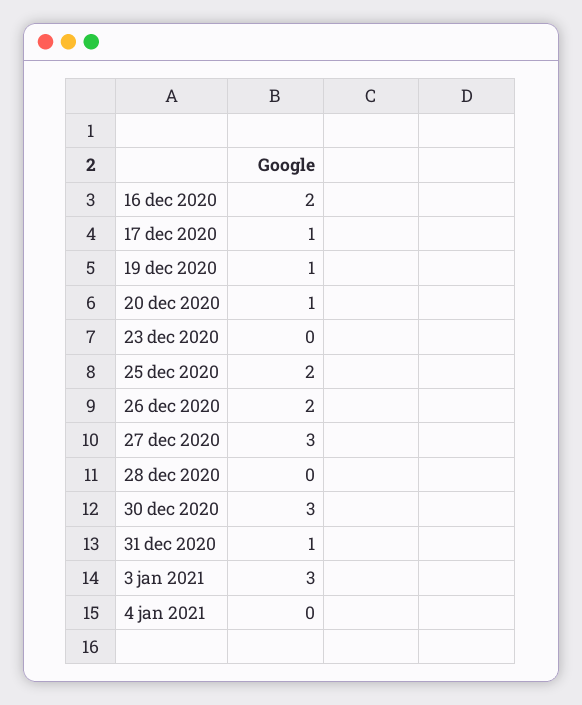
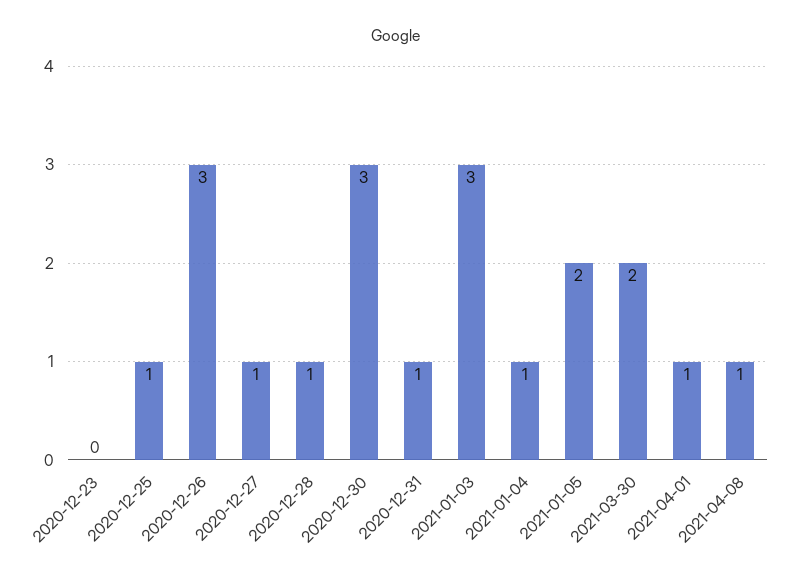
16 dec 2020: 2 -> none
17 dec 2020: 1 -> none
19 dec 2020: 1 -> none
20 dec 2020: 1 -> none
25 dec 2020: 2 -> 1
26 dec 2020: 2 -> 3
27 dec 2020: 3 -> 1
28 dec 2020: 0 -> 1
4 jan 2021: 0 -> 1
2021-01-05: none -> 2
2021-03-30: none -> 2
2021-04-01: none -> 1
2021-04-08: none -> 1

